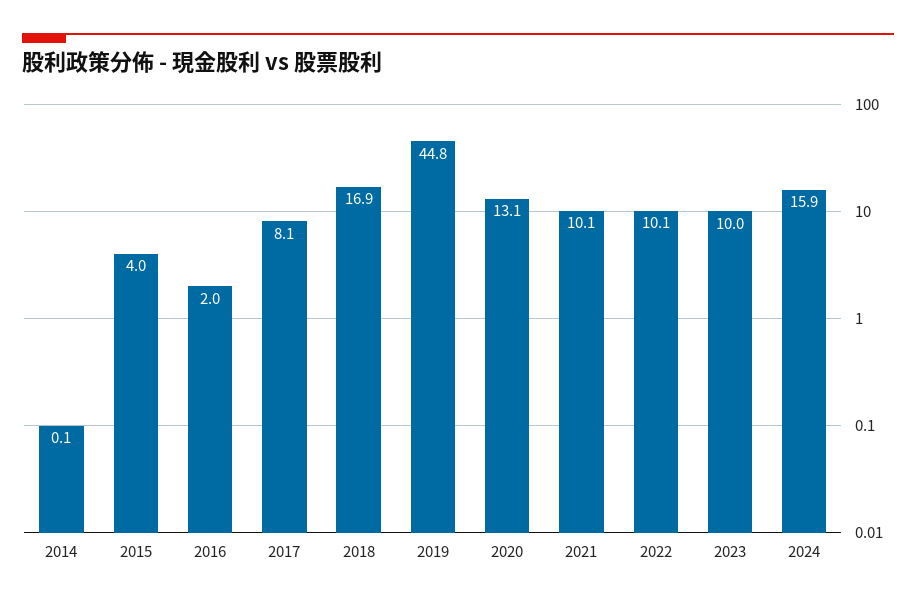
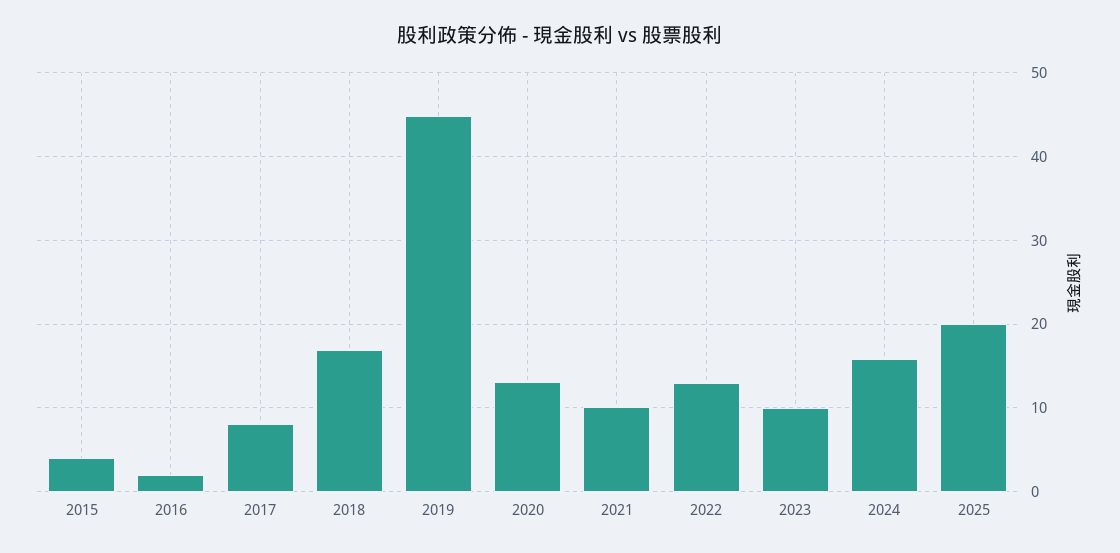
2014: 0.1 -> none
2022: 10.1 -> 13
2025: none -> 20

